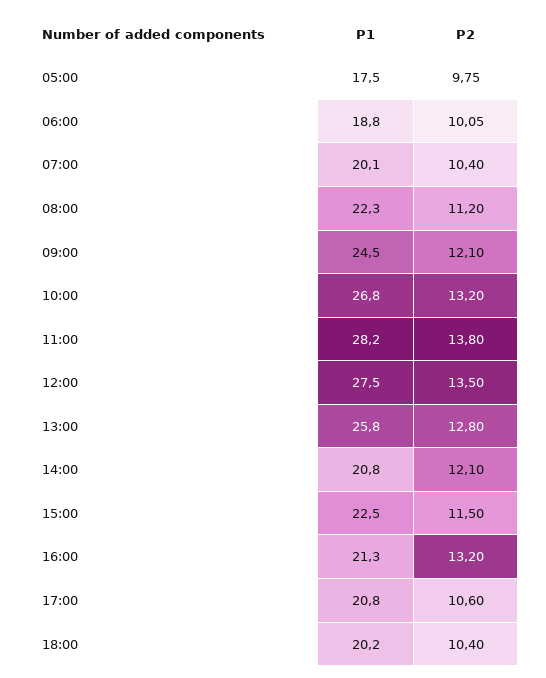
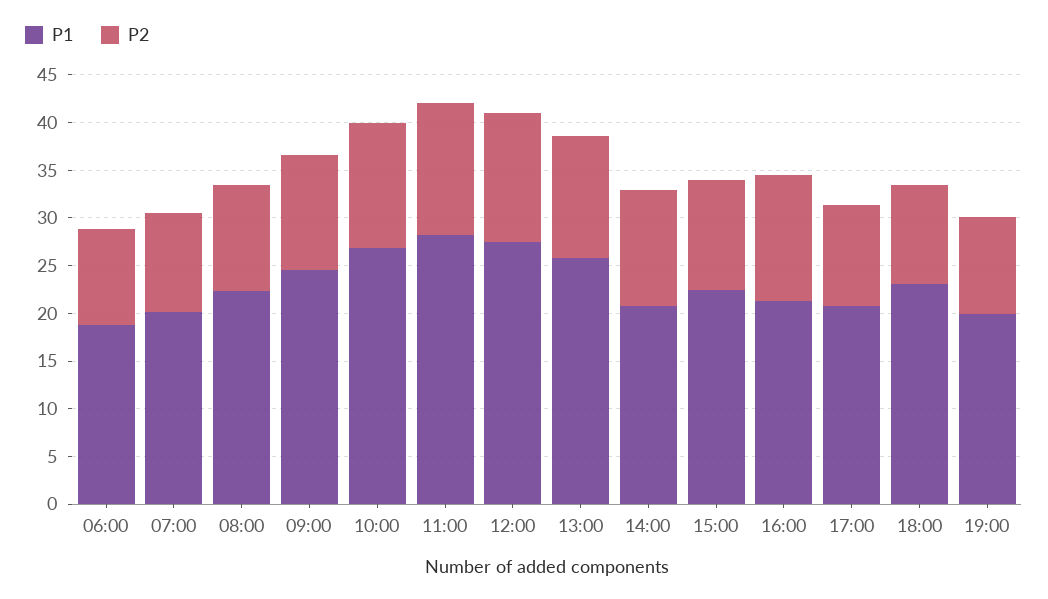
P1, 05:00: 17.5 -> none
P2, 05:00: 9.75 -> none
P1, 18:00: 20.2 -> 23
P1, 19:00: none -> 20
P2, 19:00: none -> 10

